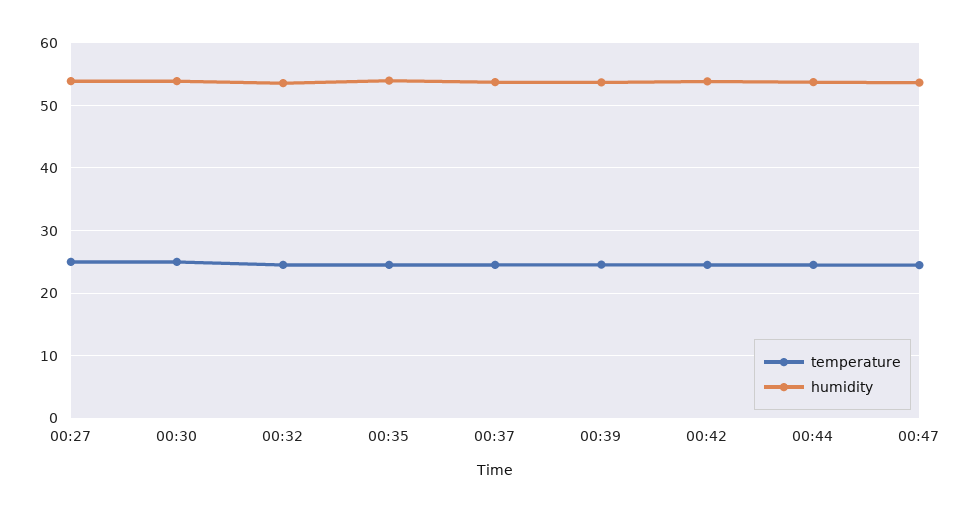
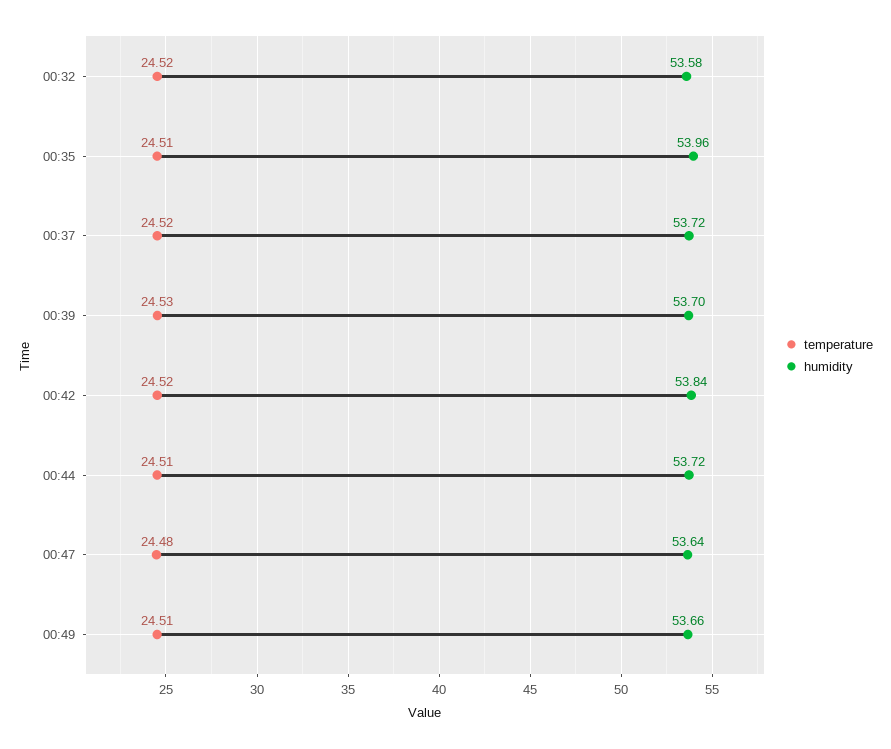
temperature, 00:27: 25 -> none
humidity, 00:27: 54 -> none
temperature, 00:30: 25 -> none
humidity, 00:30: 54 -> none
temperature, 00:49: none -> 24.51
humidity, 00:49: none -> 53.66

